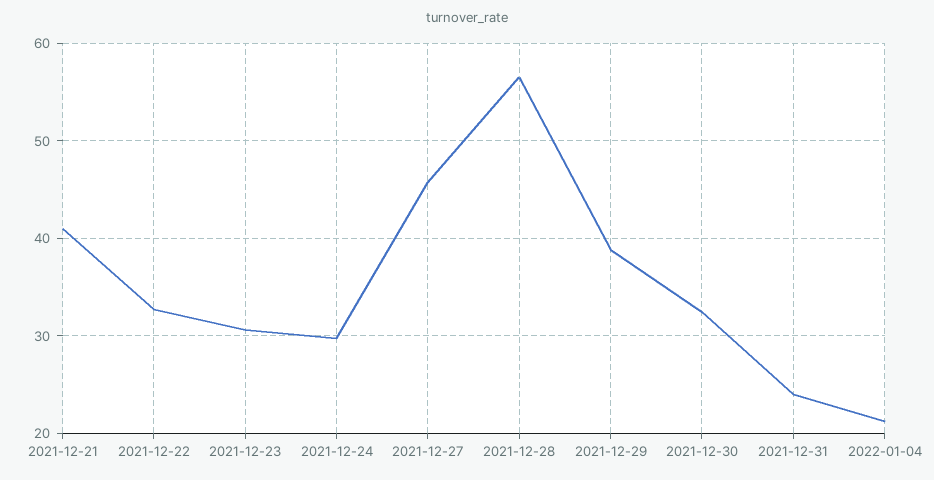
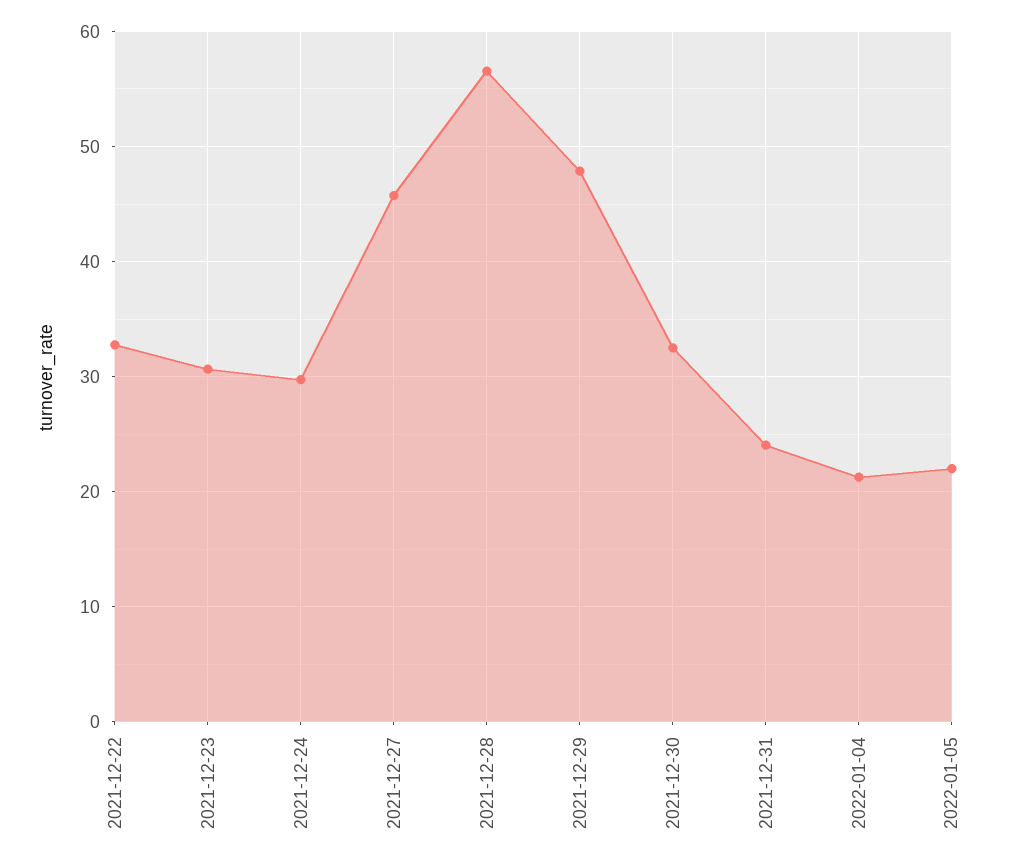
2021-12-21: 41 -> none
2021-12-29: 39 -> 48
2022-01-05: none -> 22

